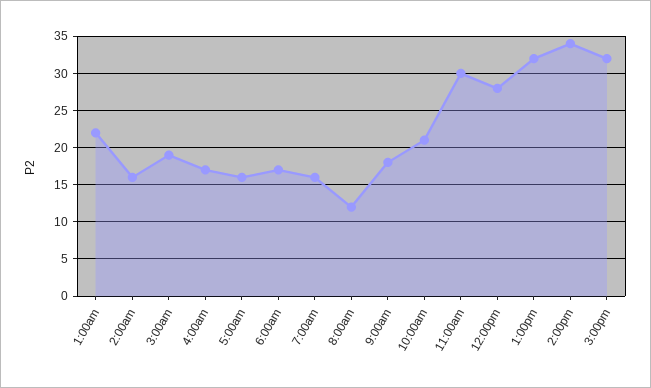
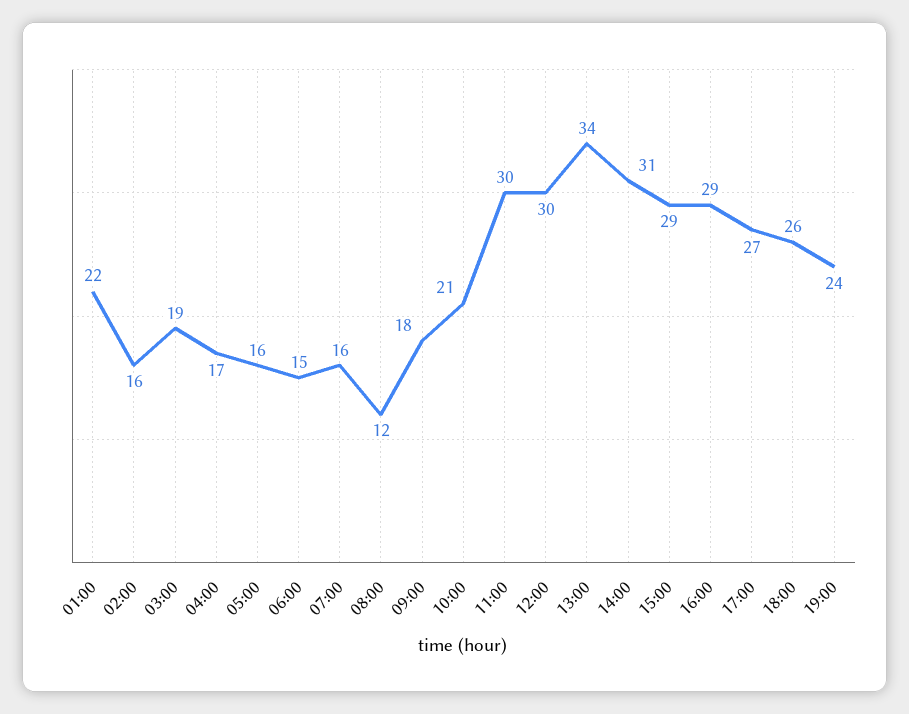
6:00am: 17 -> 15
12:00pm: 28 -> 30
1:00pm: 32 -> 34
2:00pm: 34 -> 31
3:00pm: 32 -> 29
16:00: none -> 29
17:00: none -> 27
18:00: none -> 26
19:00: none -> 24

